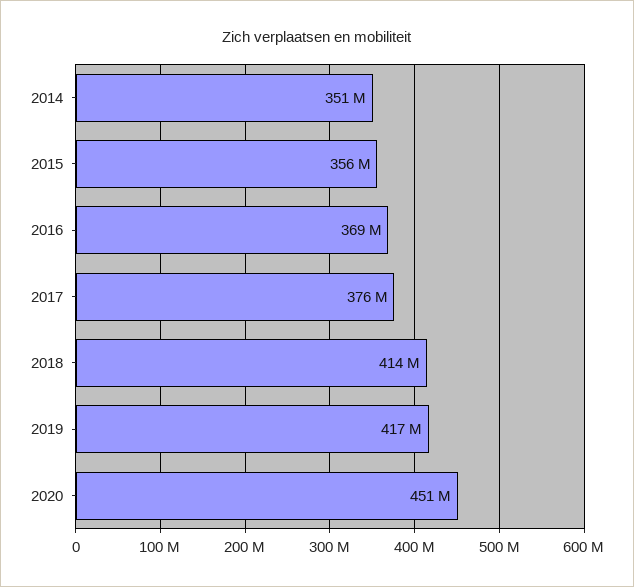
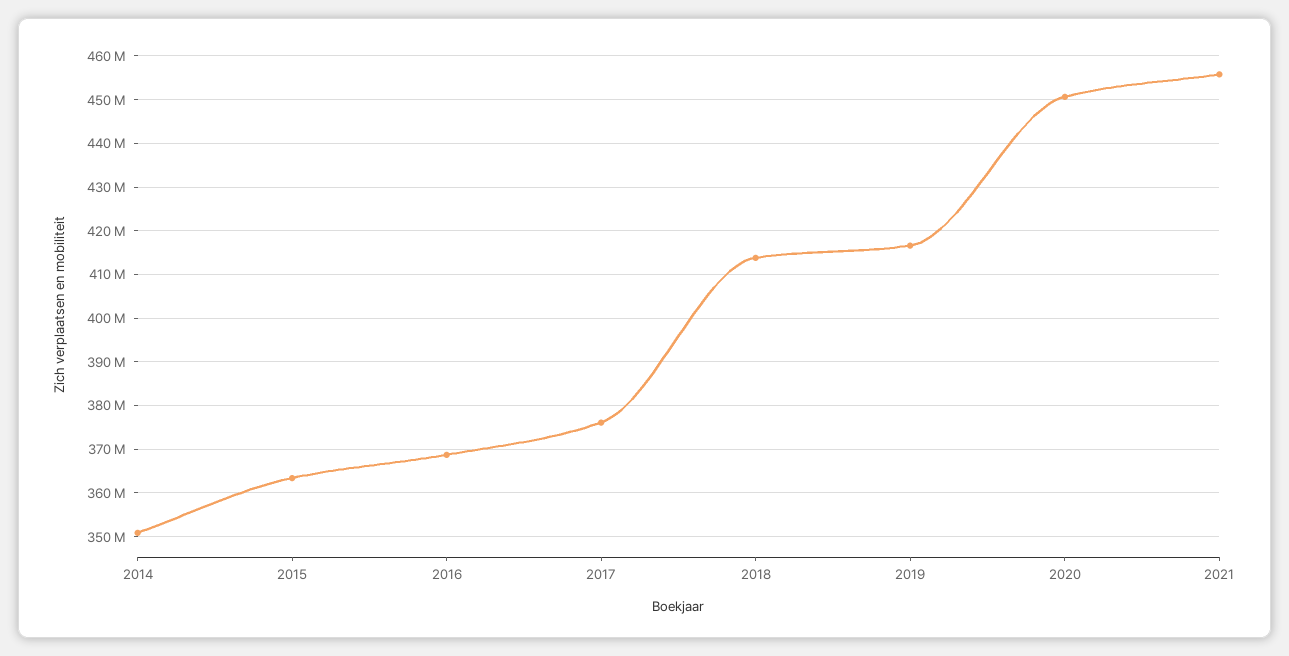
2015: 356000000 -> 364000000
2021: none -> 456000000

